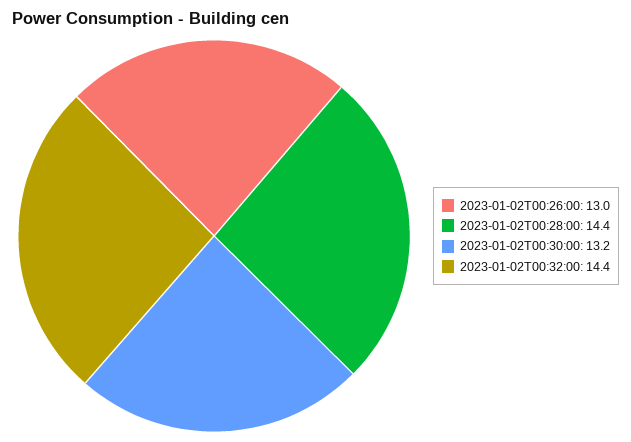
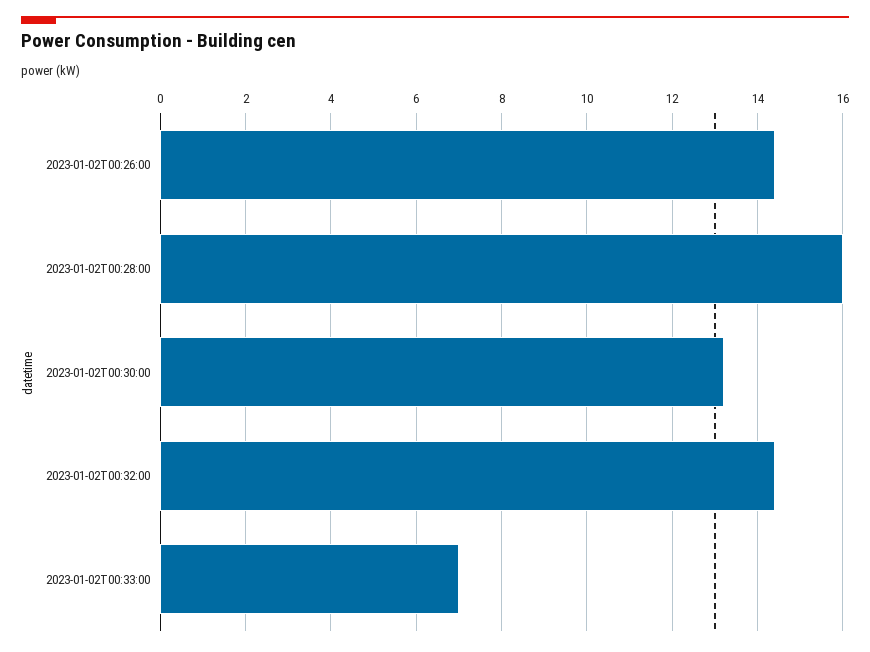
2023-01-02T00:26:00: 13 -> 14.5
2023-01-02T00:28:00: 14.4 -> 16
2023-01-02T00:33:00: none -> 7

